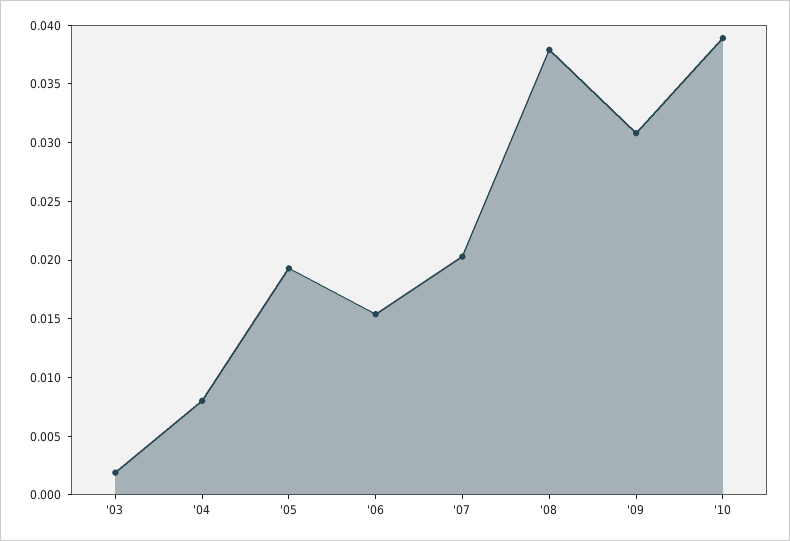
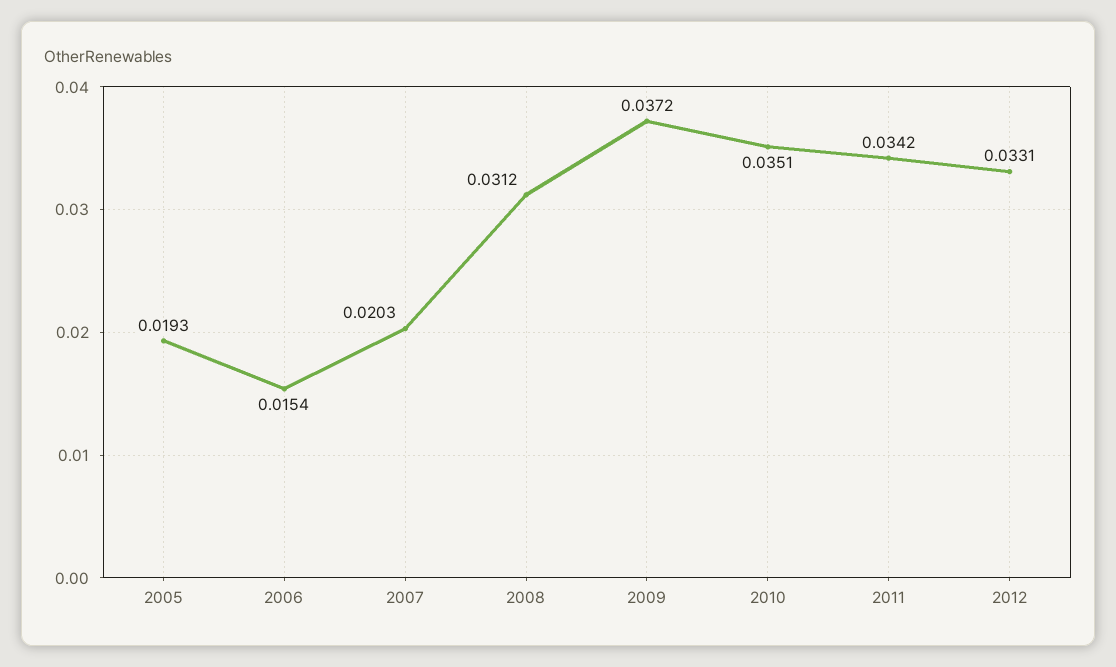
'03: 0.002 -> none
'04: 0.008 -> none
'08: 0.038 -> 0.0312
'09: 0.031 -> 0.0372
'10: 0.039 -> 0.0351
2011: none -> 0.0342
2012: none -> 0.0331

